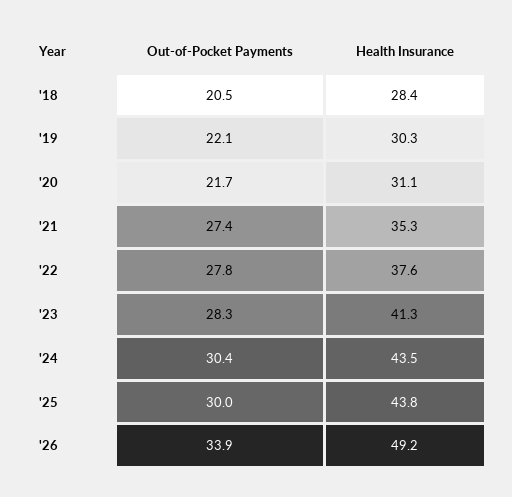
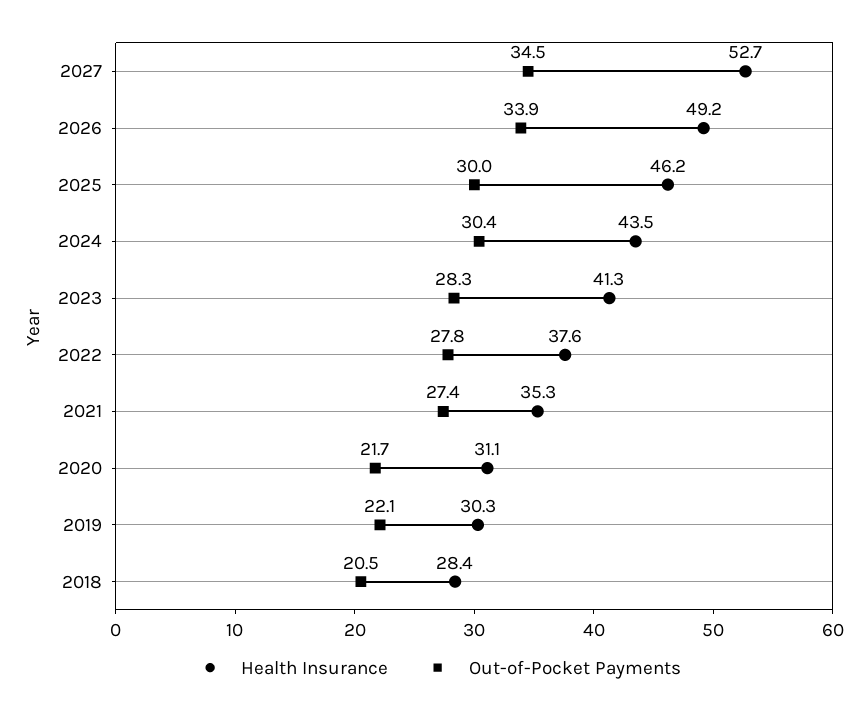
Health Insurance, '25: 43.8 -> 46.2
Health Insurance, 2027: none -> 52.7
Out-of-Pocket Payments, 2027: none -> 34.5

